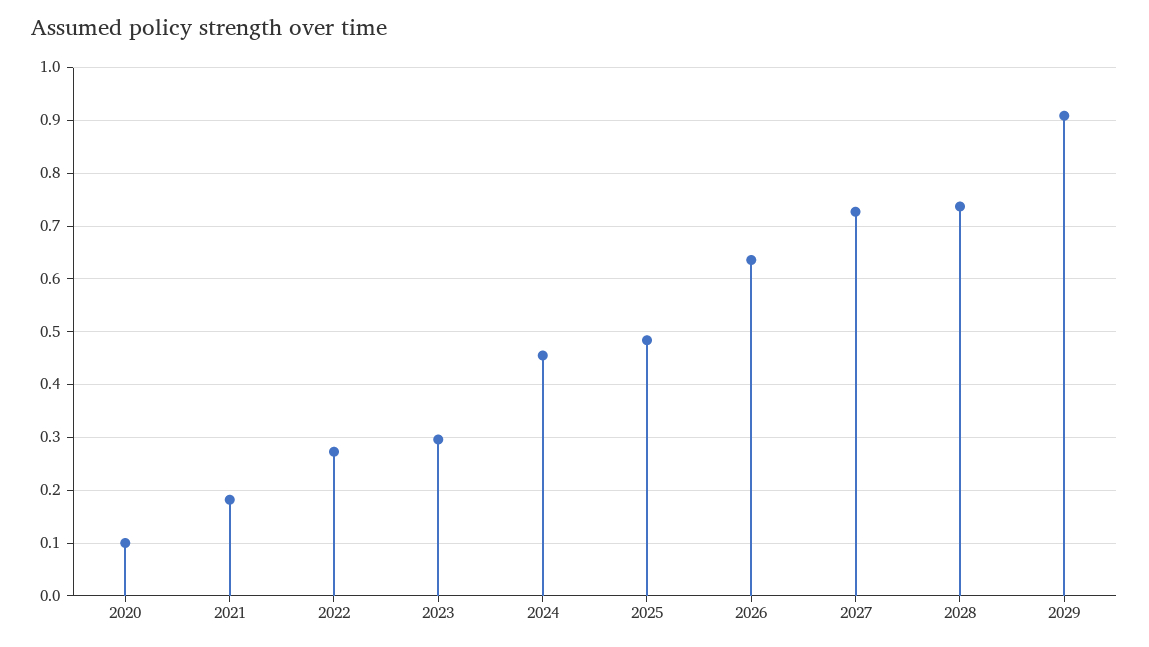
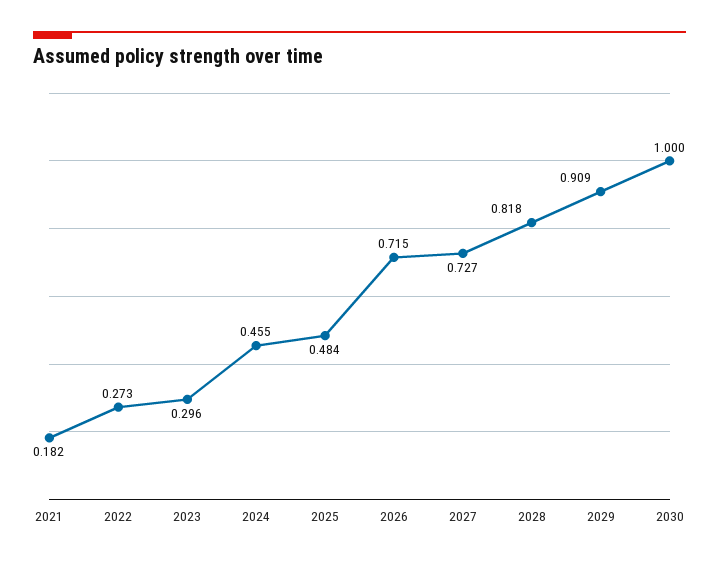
2020: 0.1 -> none
2026: 0.64 -> 0.715
2028: 0.74 -> 0.818
2030: none -> 1

